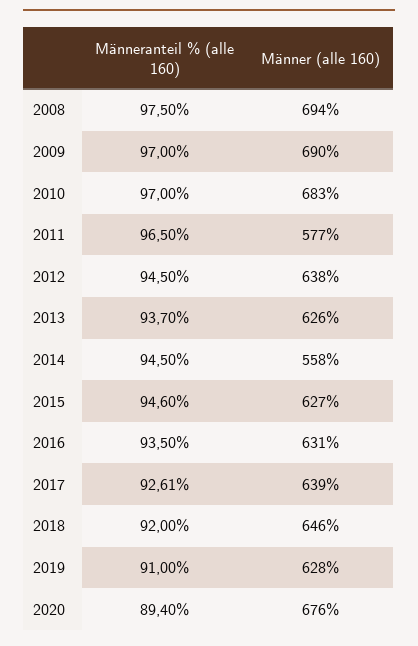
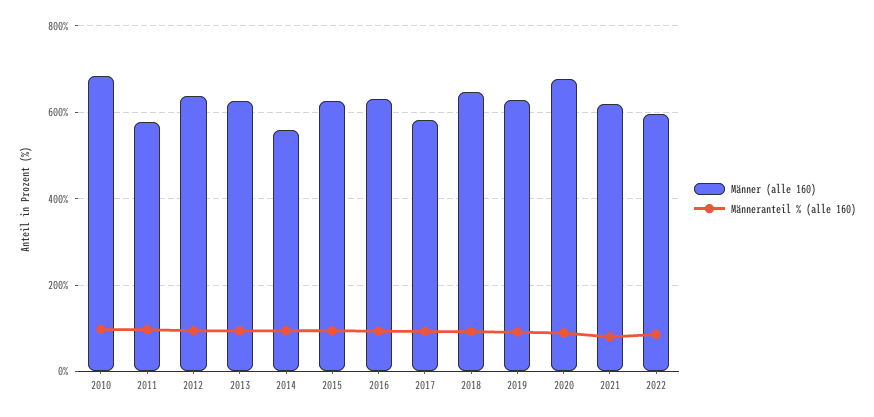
Männeranteil % (alle 160), 2008: 97.5 -> none
Männer (alle 160), 2008: 694 -> none
Männeranteil % (alle 160), 2009: 97 -> none
Männer (alle 160), 2009: 690 -> none
Männer (alle 160), 2017: 639 -> 580
Männer (alle 160), 2021: none -> 620
Männeranteil % (alle 160), 2021: none -> 80
Männer (alle 160), 2022: none -> 600
Männeranteil % (alle 160), 2022: none -> 80

